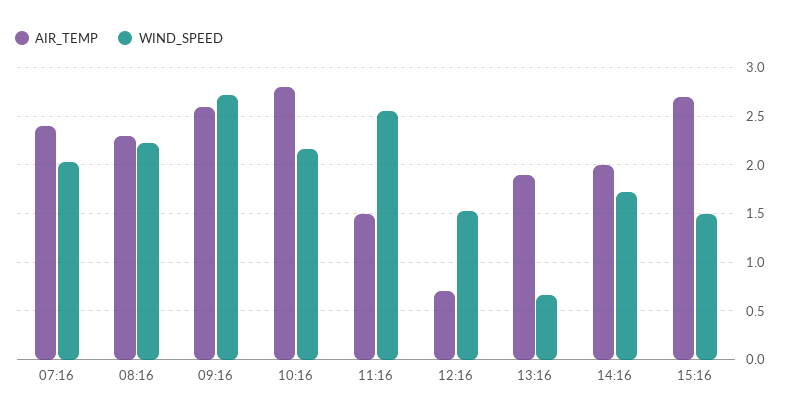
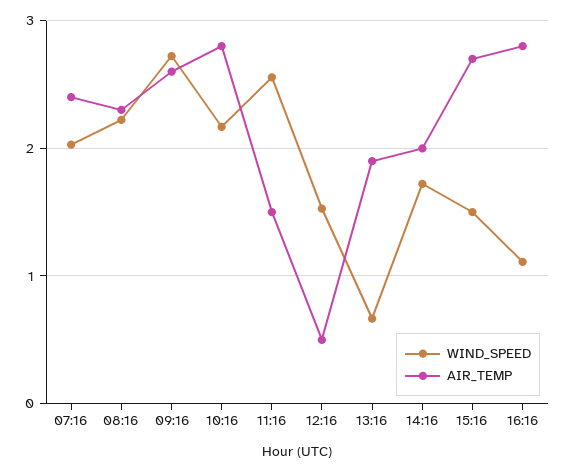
AIR_TEMP, 12:16: 0.7 -> 0.5
WIND_SPEED, 16:16: none -> 1.1
AIR_TEMP, 16:16: none -> 2.8

